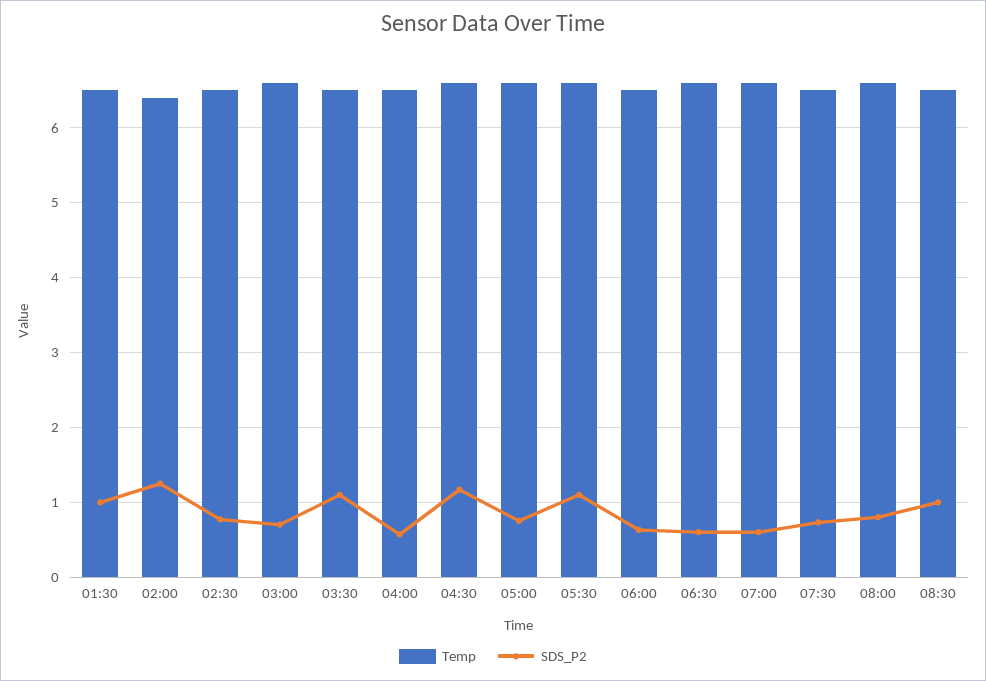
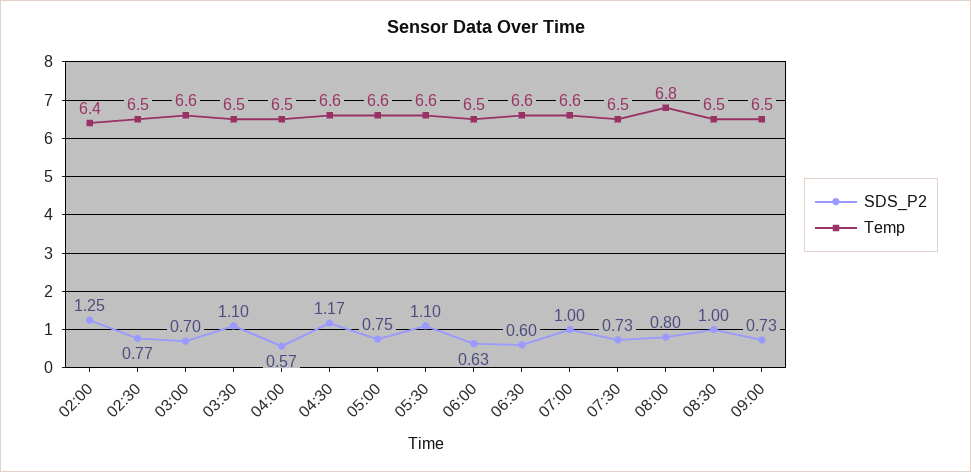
Temp, 01:30: 6.5 -> none
SDS_P2, 01:30: 1 -> none
SDS_P2, 07:00: 0.6 -> 1
Temp, 08:00: 6.6 -> 6.8
SDS_P2, 09:00: none -> 0.73
Temp, 09:00: none -> 6.5

